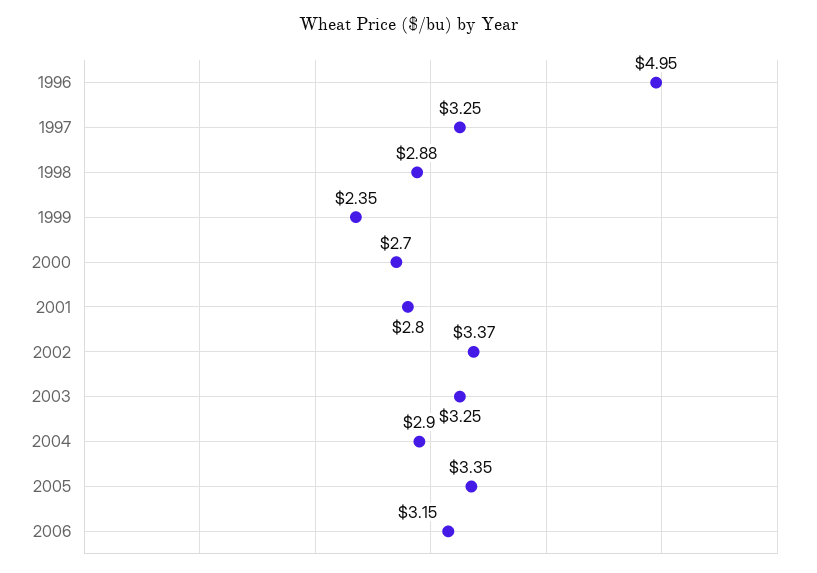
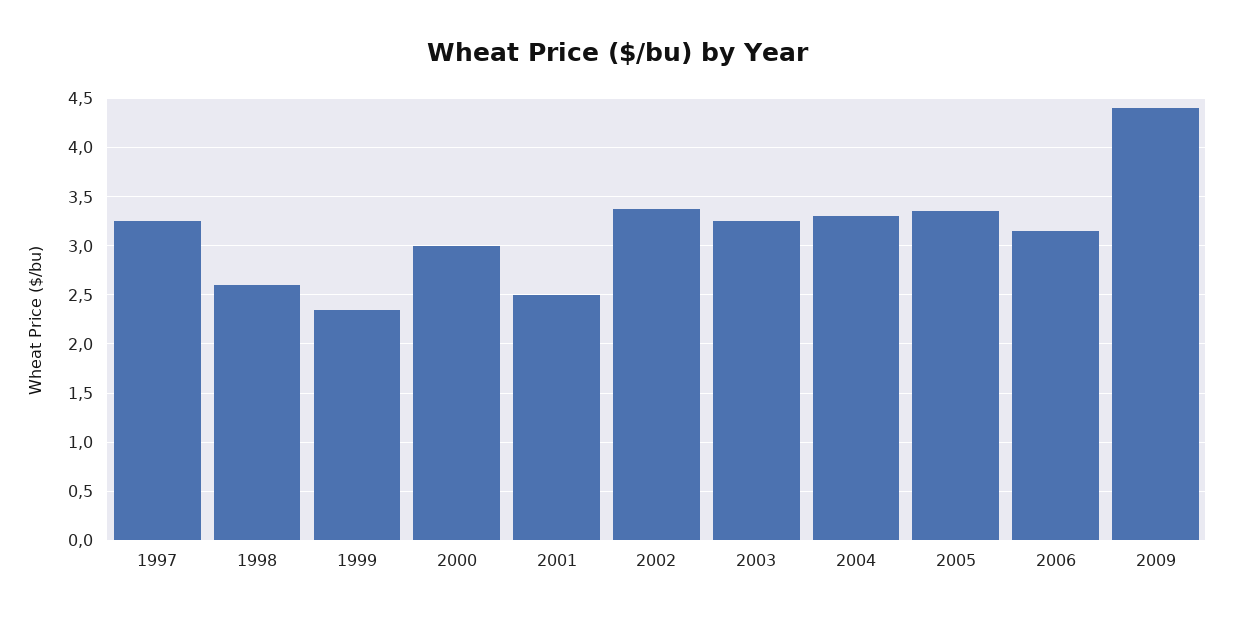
1996: 4.95 -> none
1998: 2.88 -> 2.6
2000: 2.7 -> 3
2001: 2.8 -> 2.5
2004: 2.9 -> 3.3
2009: none -> 4.4

